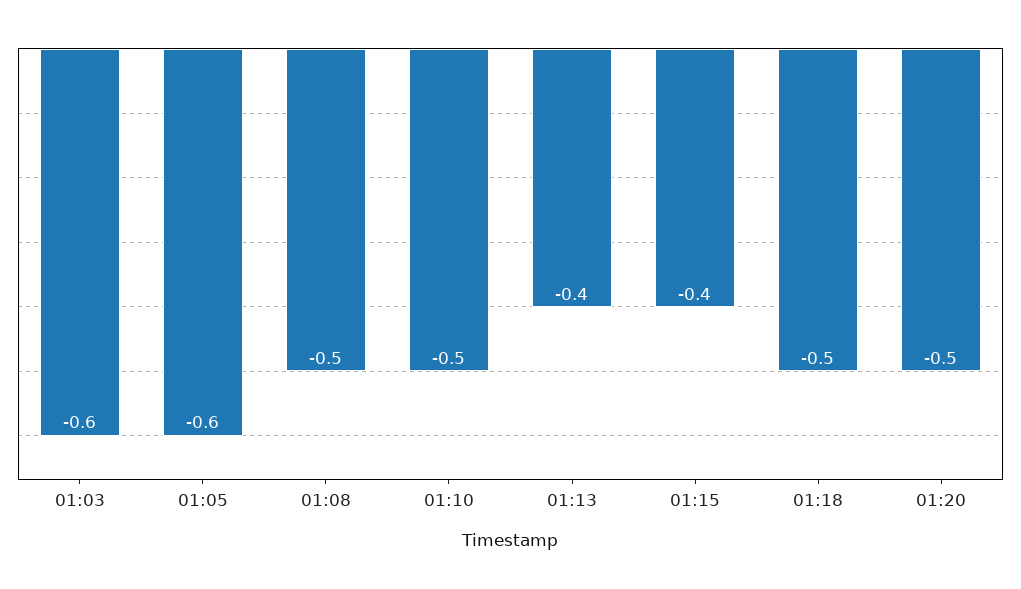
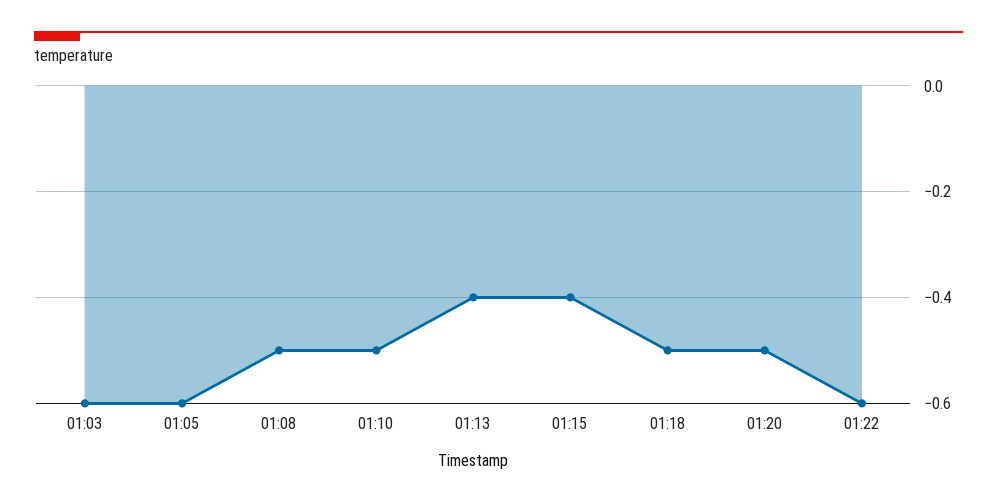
01:22: none -> -0.6

